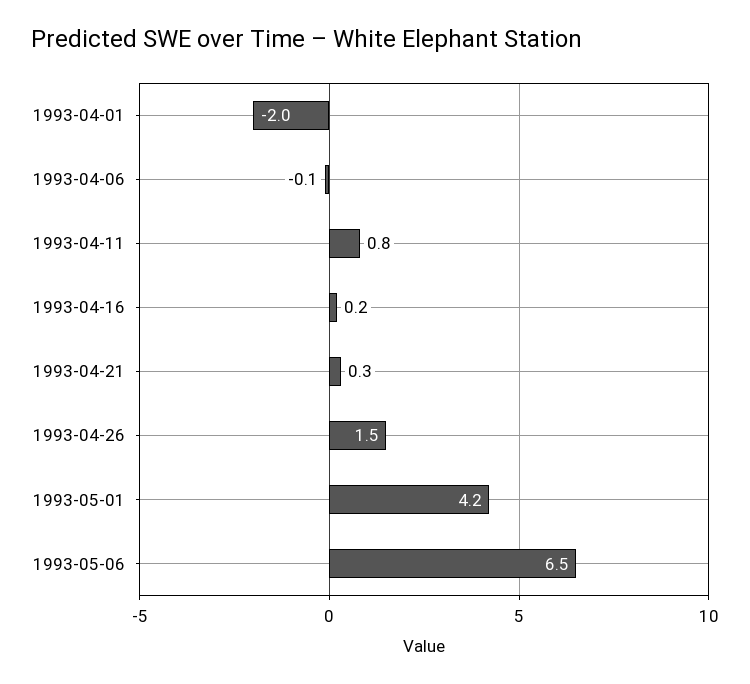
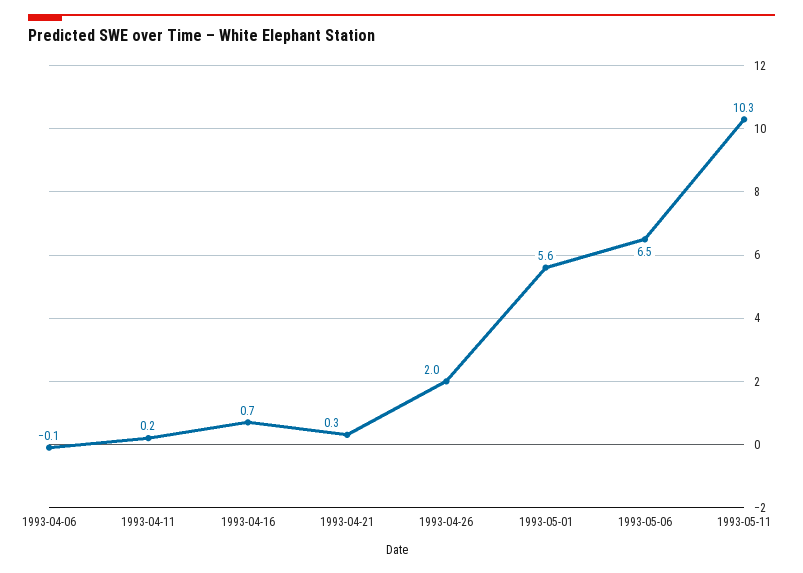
1993-04-01: -2 -> none
1993-04-11: 0.8 -> 0.2
1993-04-16: 0.2 -> 0.7
1993-04-26: 1.5 -> 2
1993-05-01: 4.2 -> 5.6
1993-05-11: none -> 10.3

